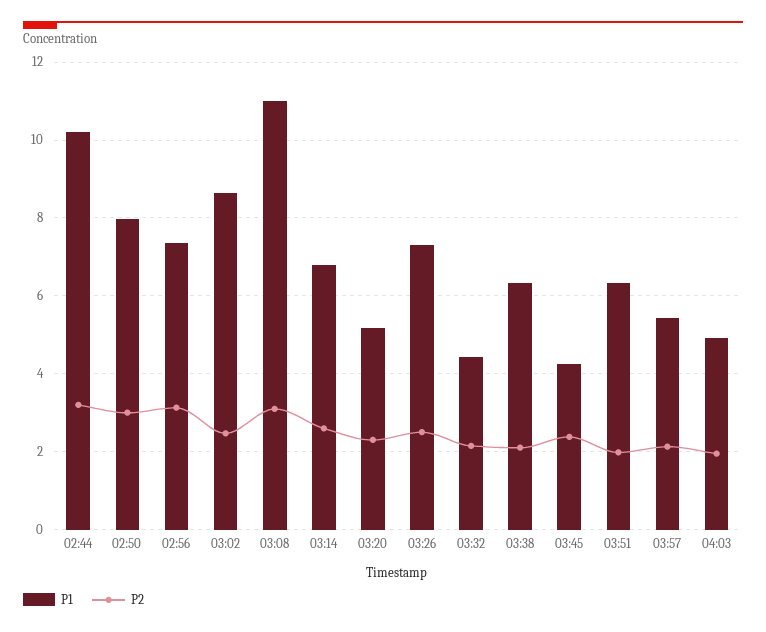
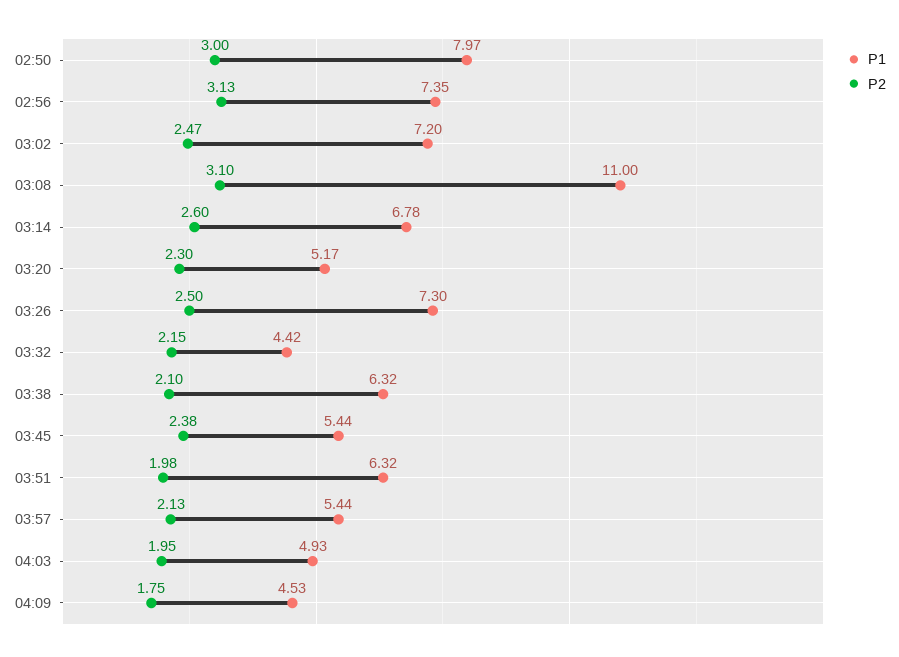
P1, 02:44: 10.2 -> none
P2, 02:44: 3.2 -> none
P1, 03:02: 8.6 -> 7.2
P1, 03:45: 4.2 -> 5.44
P1, 04:09: none -> 4.53
P2, 04:09: none -> 1.75

